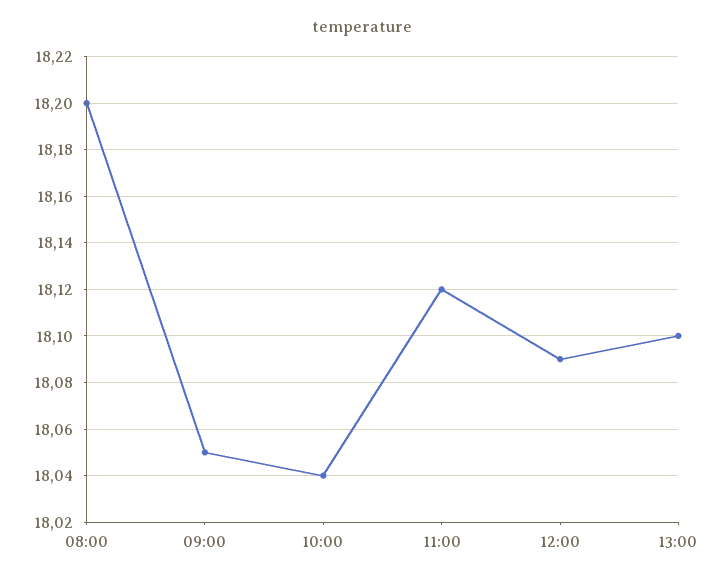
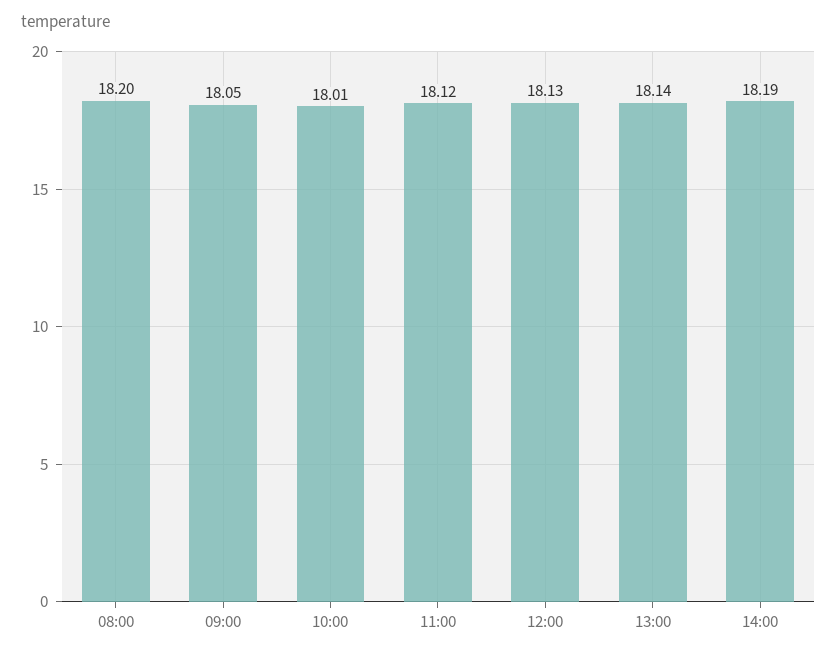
10:00: 18.04 -> 18.01
12:00: 18.09 -> 18.13
13:00: 18.1 -> 18.14
14:00: none -> 18.19

